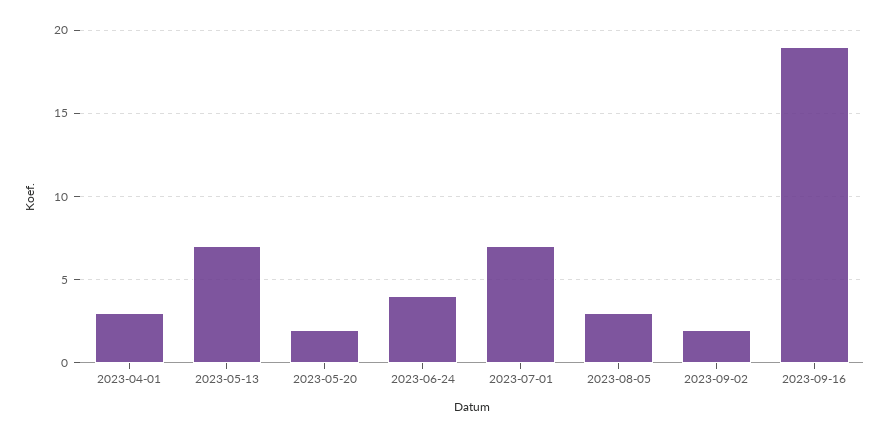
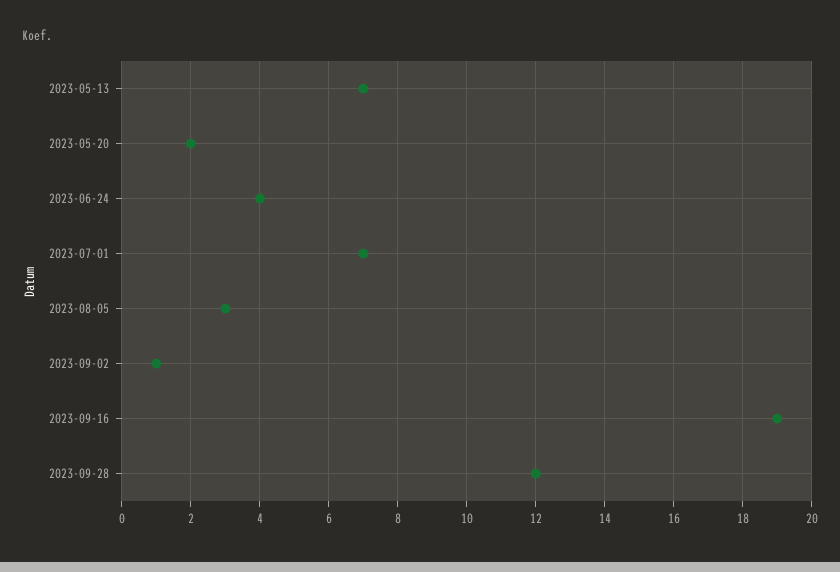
2023-04-01: 3 -> none
2023-09-02: 2 -> 1
2023-09-28: none -> 12

